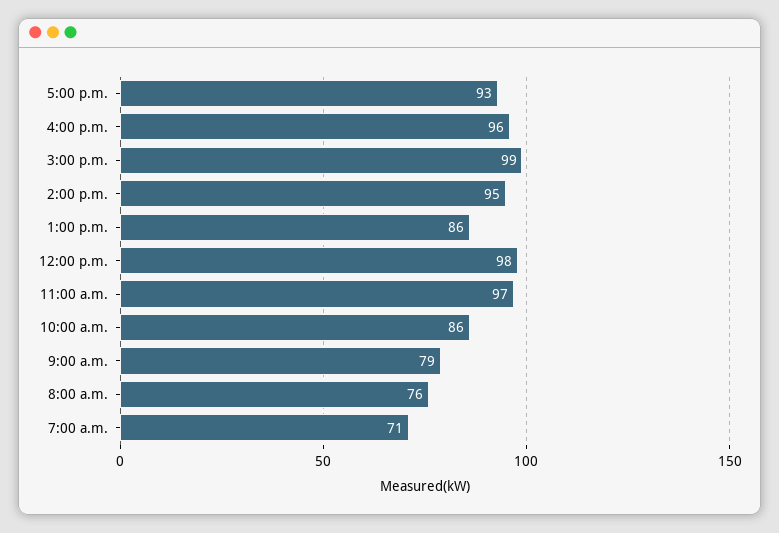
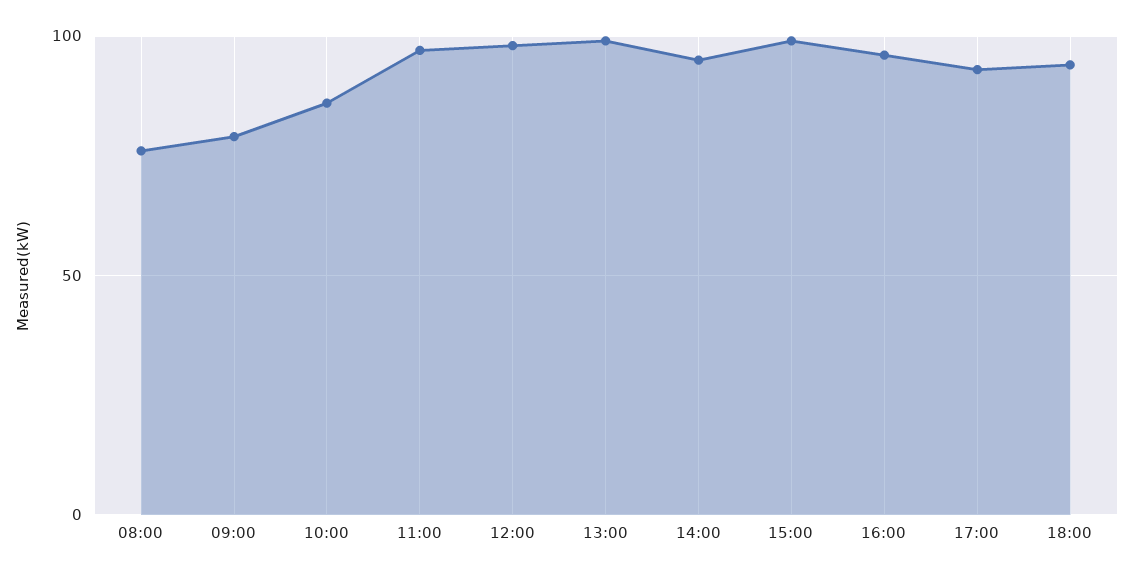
1:00 p.m.: 86 -> 100
7:00 a.m.: 71 -> none
18:00: none -> 95

